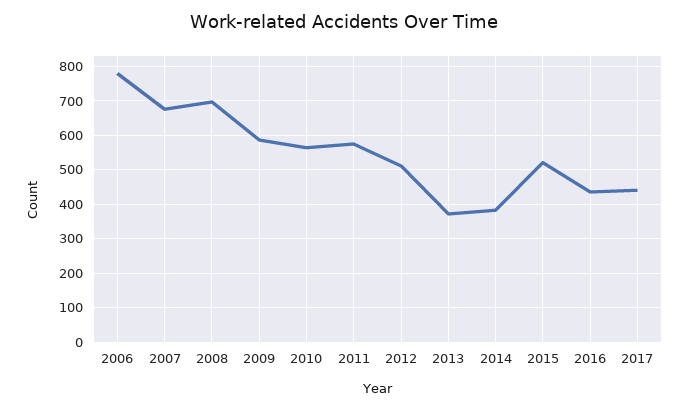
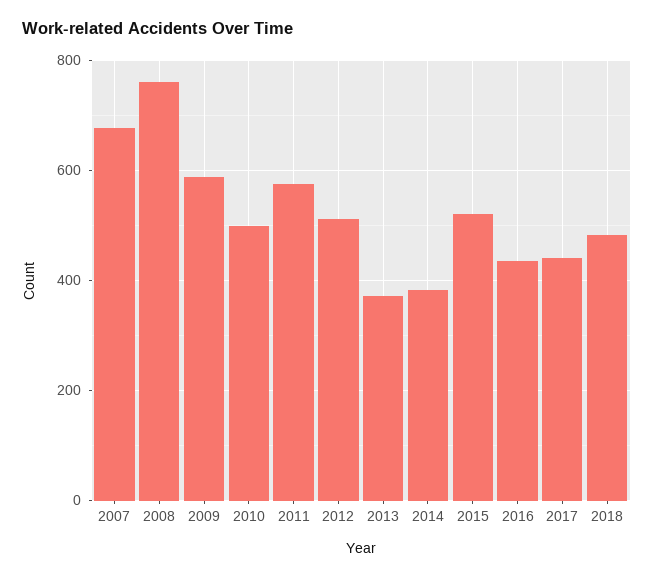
2006: 780 -> none
2008: 700 -> 760
2010: 560 -> 500
2018: none -> 480

